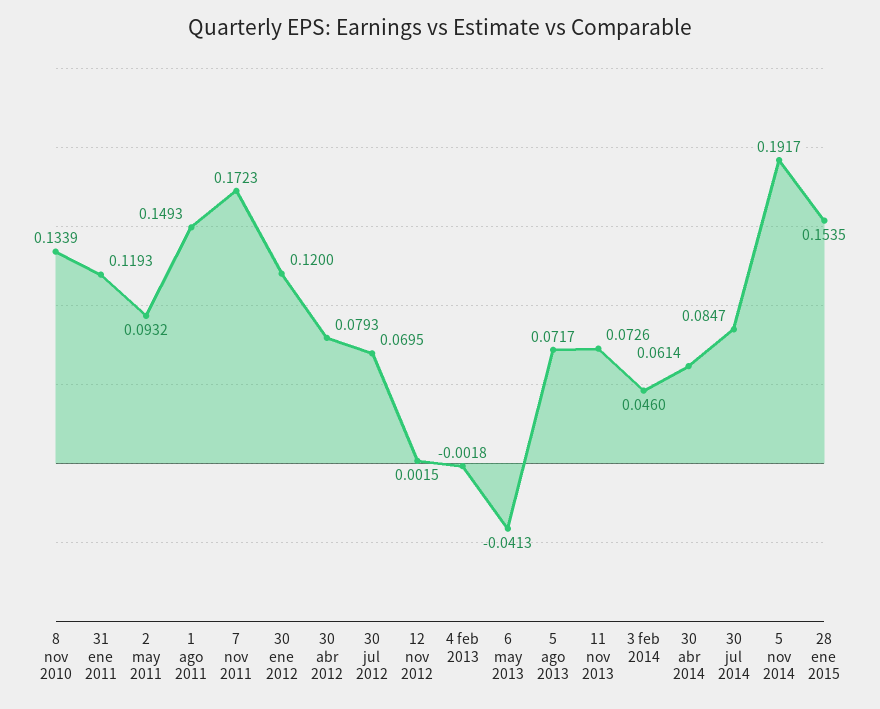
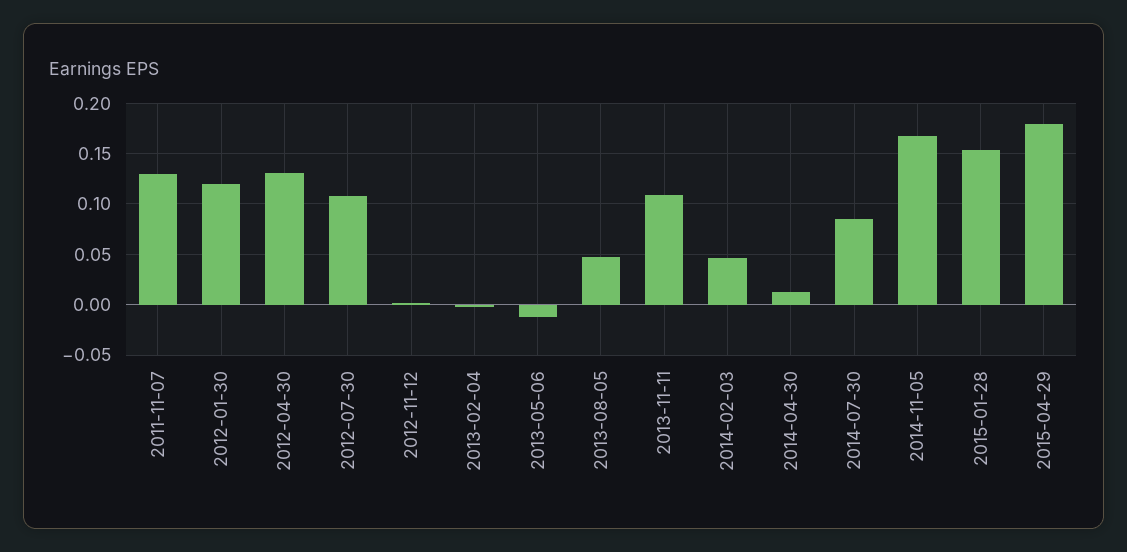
8 nov 2010: 0.1339 -> none
31 ene 2011: 0.1193 -> none
2 may 2011: 0.0932 -> none
1 ago 2011: 0.1493 -> none
7 nov 2011: 0.1723 -> 0.13
30 abr 2012: 0.0793 -> 0.13
30 jul 2012: 0.0695 -> 0.11
6 may 2013: -0.0413 -> -0.01
5 ago 2013: 0.0717 -> 0.05
11 nov 2013: 0.0726 -> 0.11
30 abr 2014: 0.0614 -> 0.01
5 nov 2014: 0.1917 -> 0.17
2015-04-29: none -> 0.18

